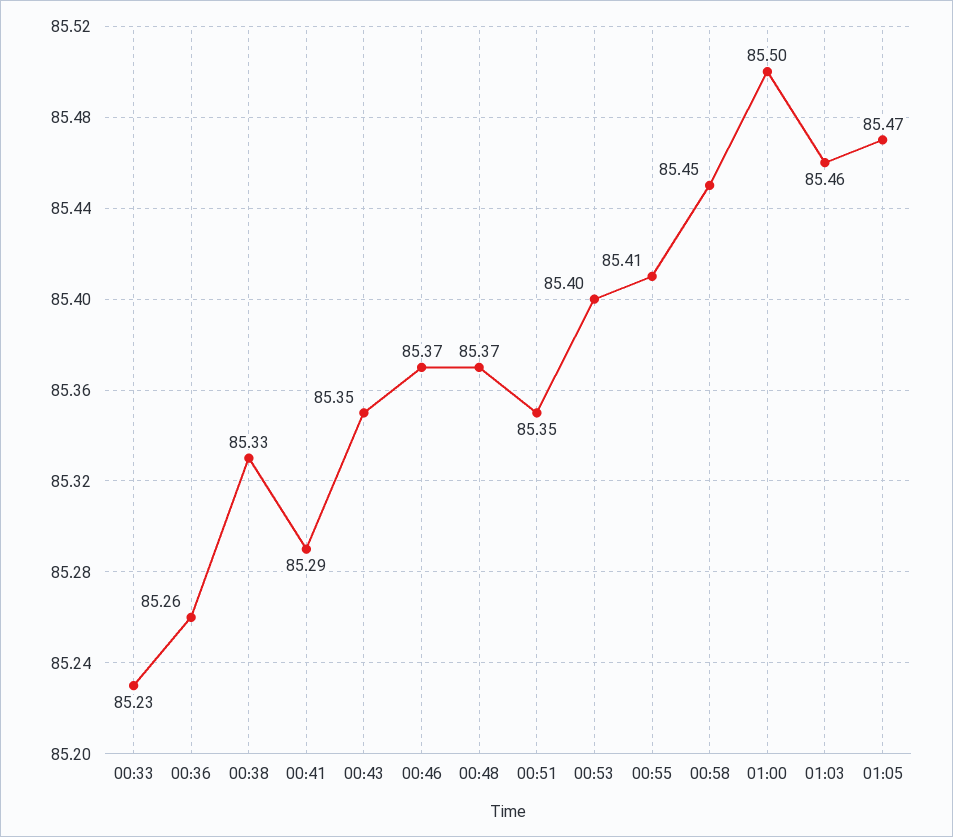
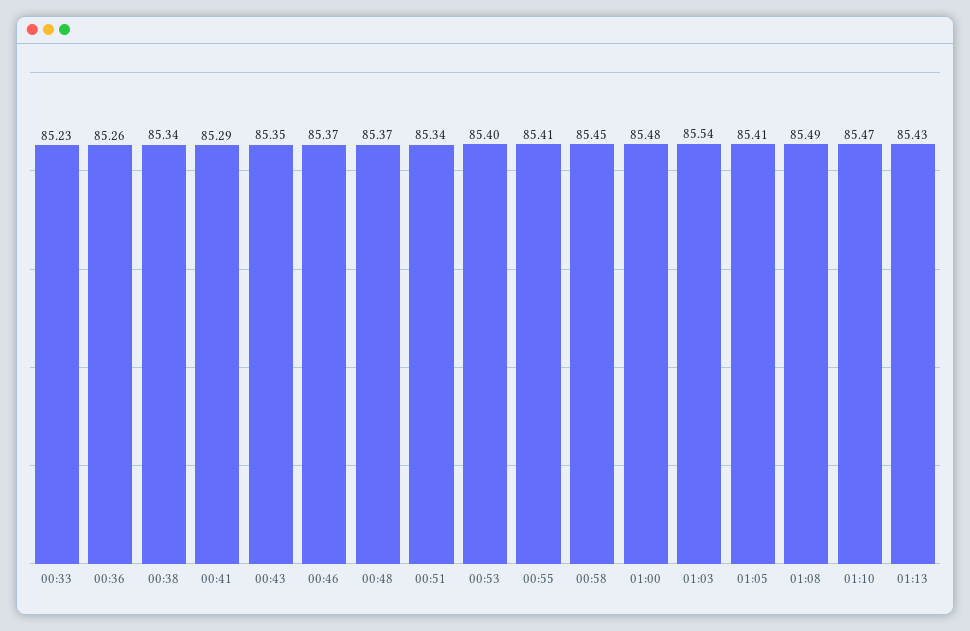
00:38: 85.33 -> 85.34
00:51: 85.35 -> 85.34
01:00: 85.5 -> 85.48
01:03: 85.46 -> 85.54
01:05: 85.47 -> 85.41
01:08: none -> 85.49
01:10: none -> 85.47
01:13: none -> 85.43

